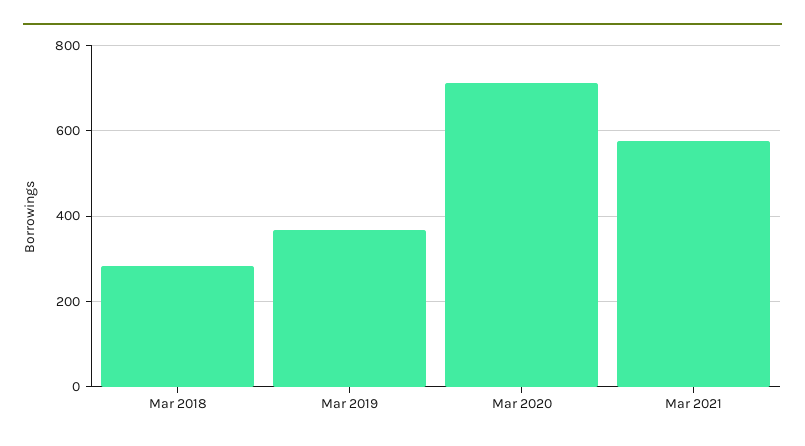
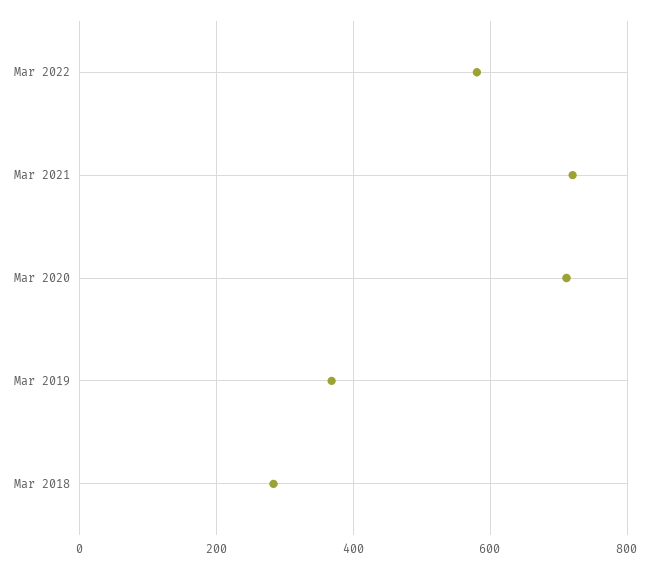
Mar 2021: 580 -> 720
Mar 2022: none -> 580

